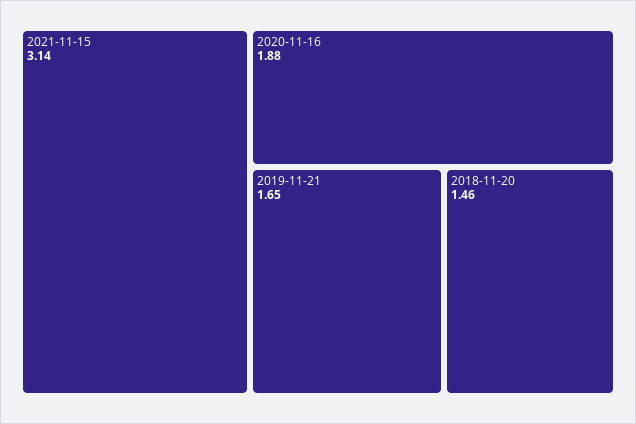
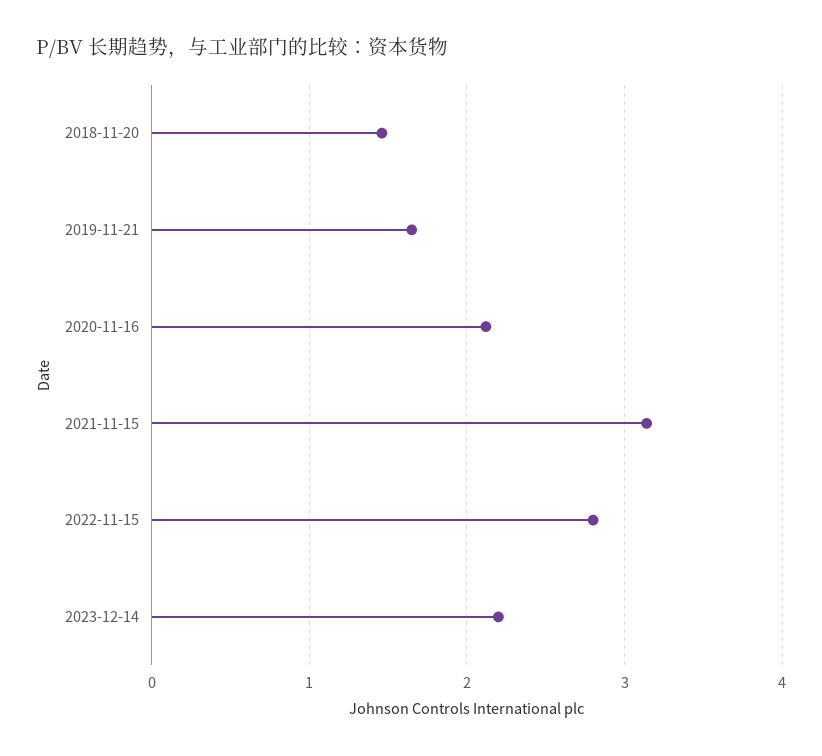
2020-11-16: 1.88 -> 2.1
2022-11-15: none -> 2.8
2023-12-14: none -> 2.2

